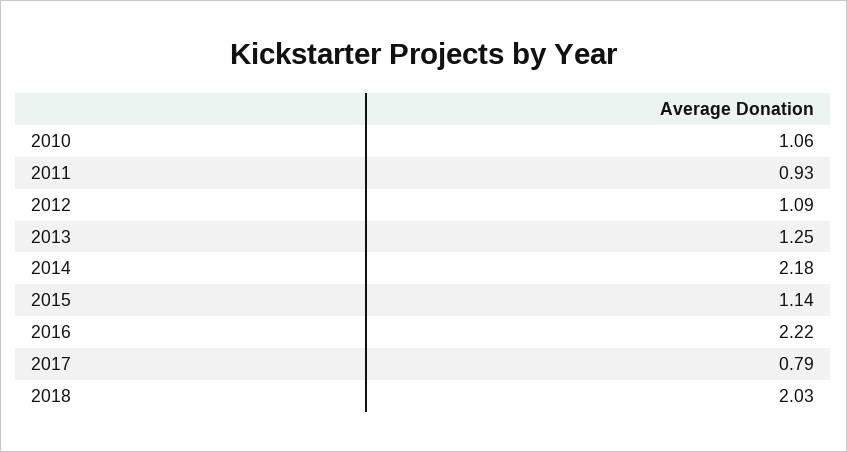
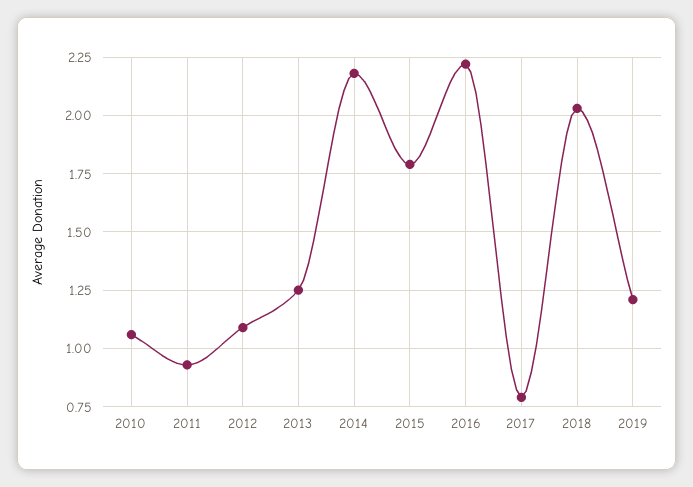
2015: 1.14 -> 1.8
2019: none -> 1.2

